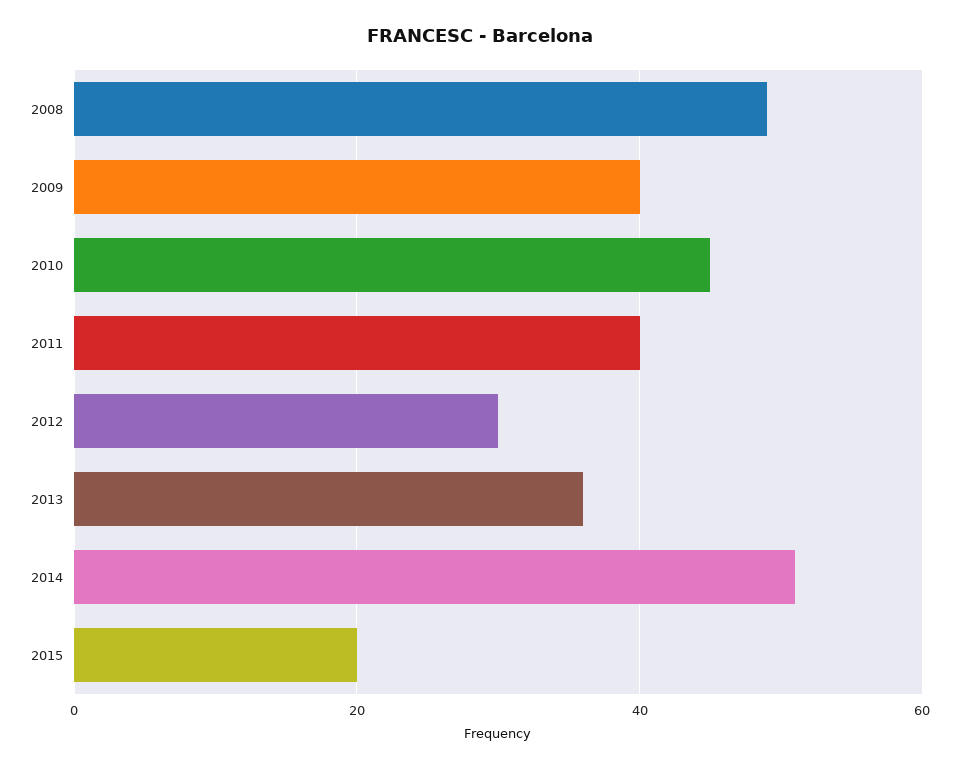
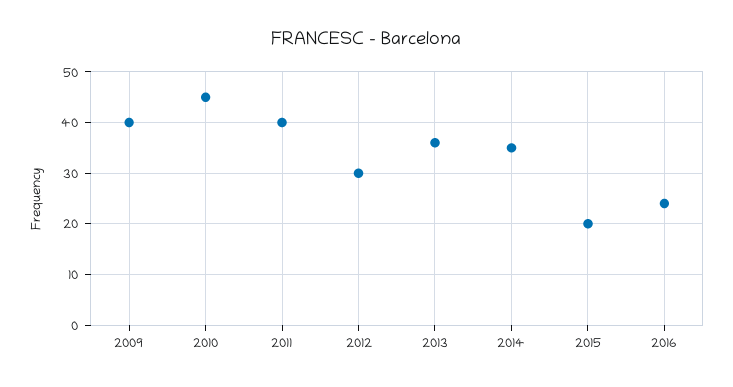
2008: 50 -> none
2014: 50 -> 35
2016: none -> 25

